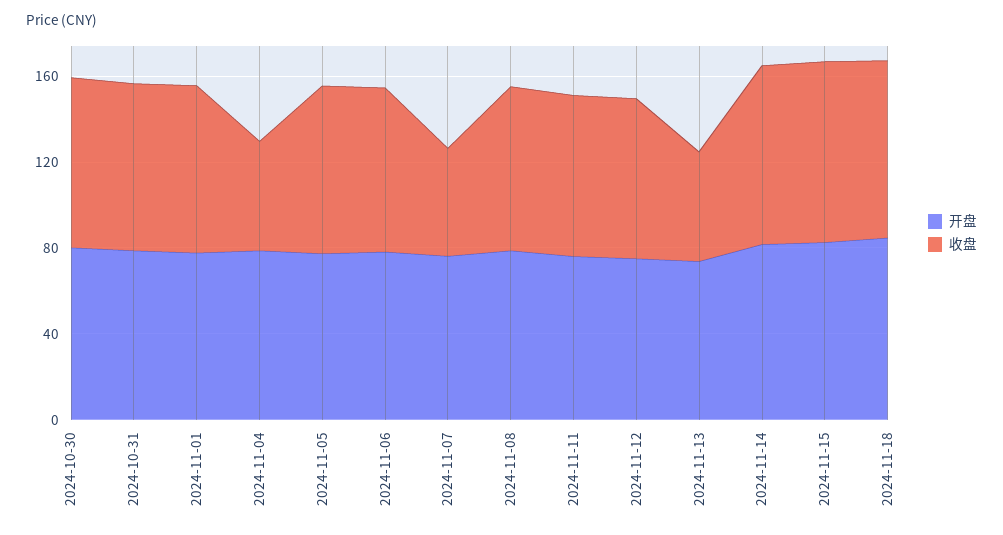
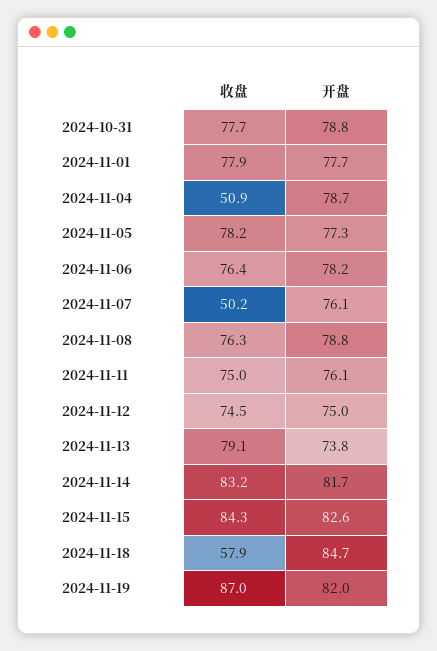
开盘, 2024-10-30: 80 -> none
收盘, 2024-10-30: 80 -> none
收盘, 2024-11-13: 50 -> 79.1
收盘, 2024-11-18: 80 -> 57.9
收盘, 2024-11-19: none -> 87
开盘, 2024-11-19: none -> 82

